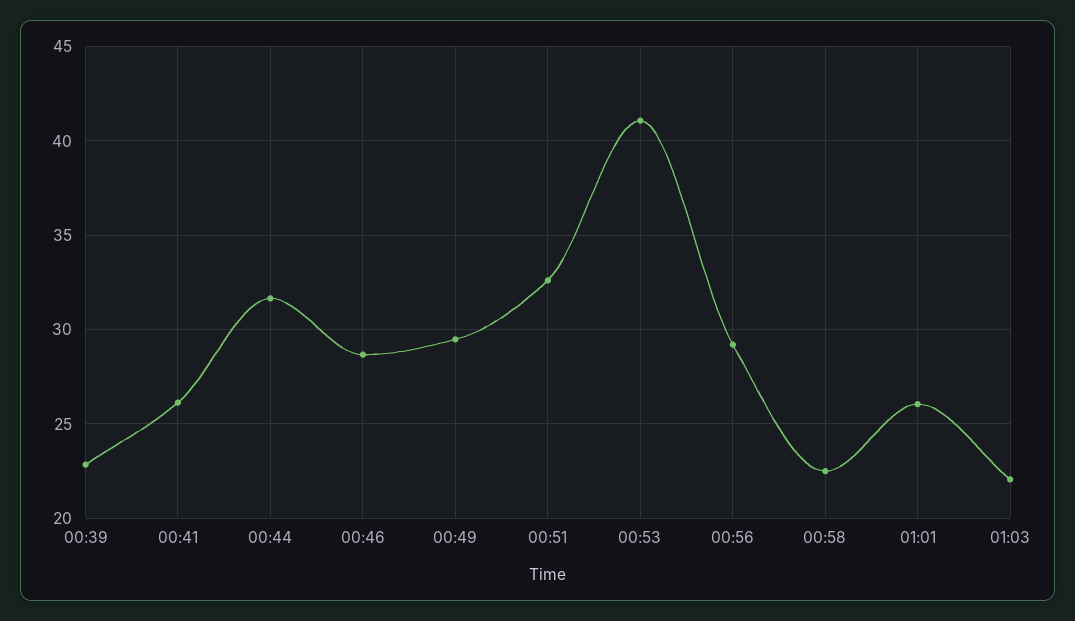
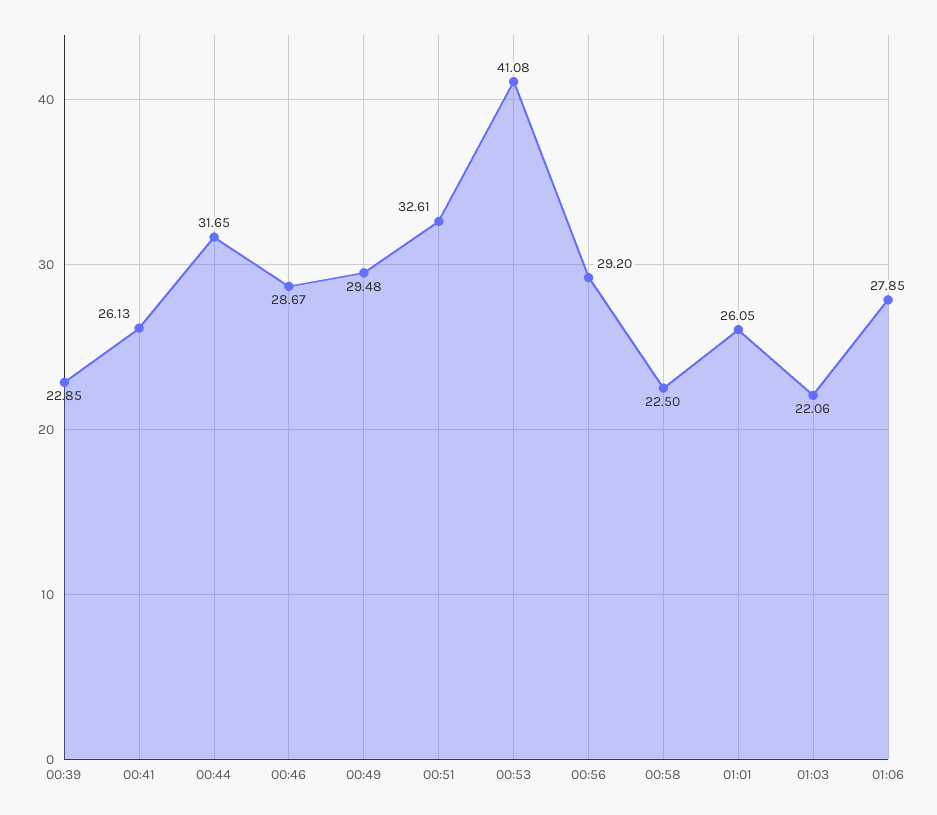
01:06: none -> 27.85

